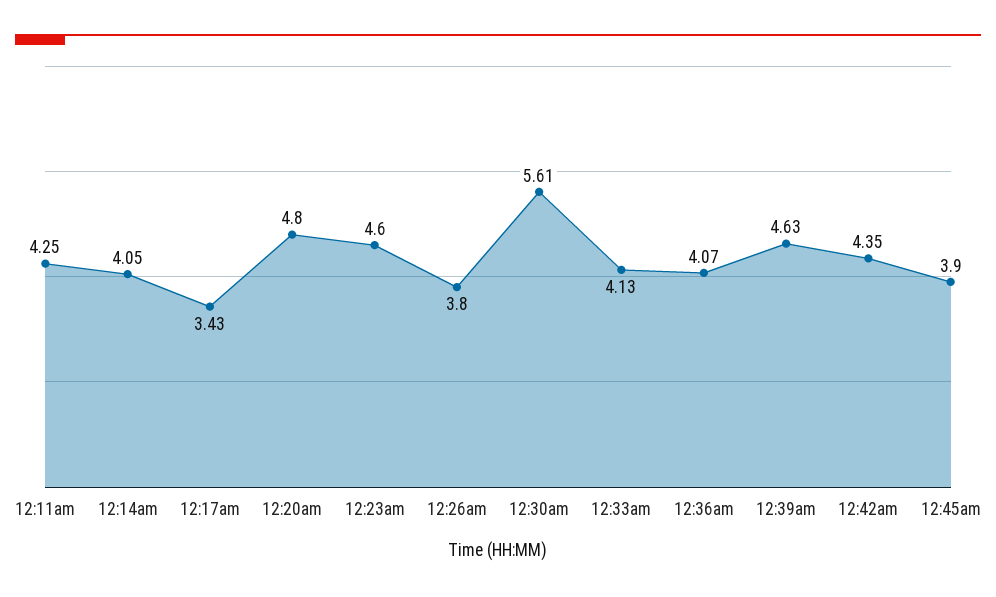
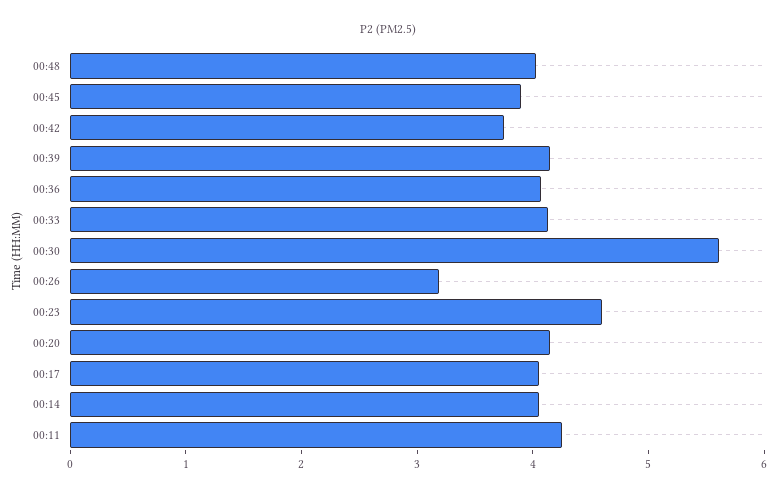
12:17am: 3.43 -> 4
12:20am: 4.8 -> 4.2
12:26am: 3.8 -> 3.2
12:39am: 4.63 -> 4.2
12:42am: 4.35 -> 3.8
00:48: none -> 4

